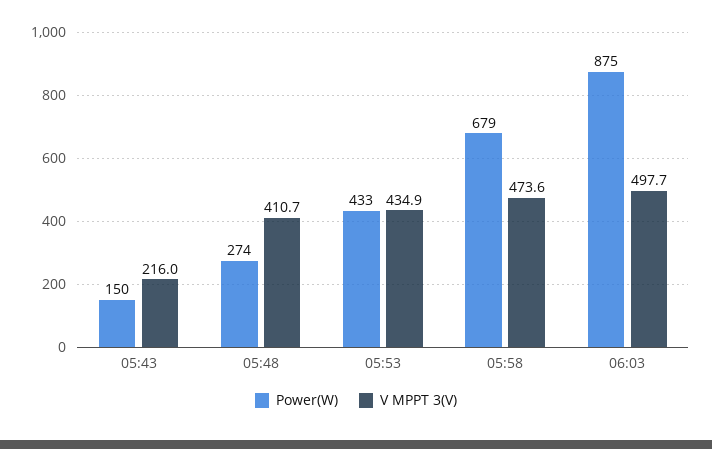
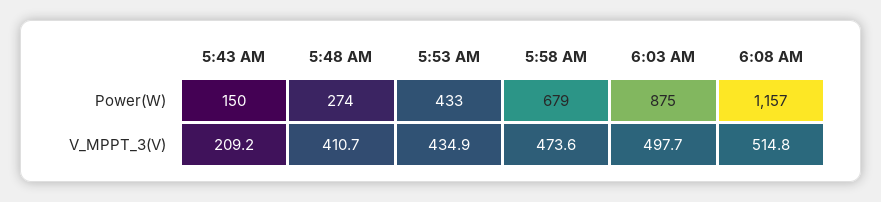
V MPPT 3(V), 05:43: 216 -> 209.2
Power(W), 6:08 AM: none -> 1157
V MPPT 3(V), 6:08 AM: none -> 514.8

